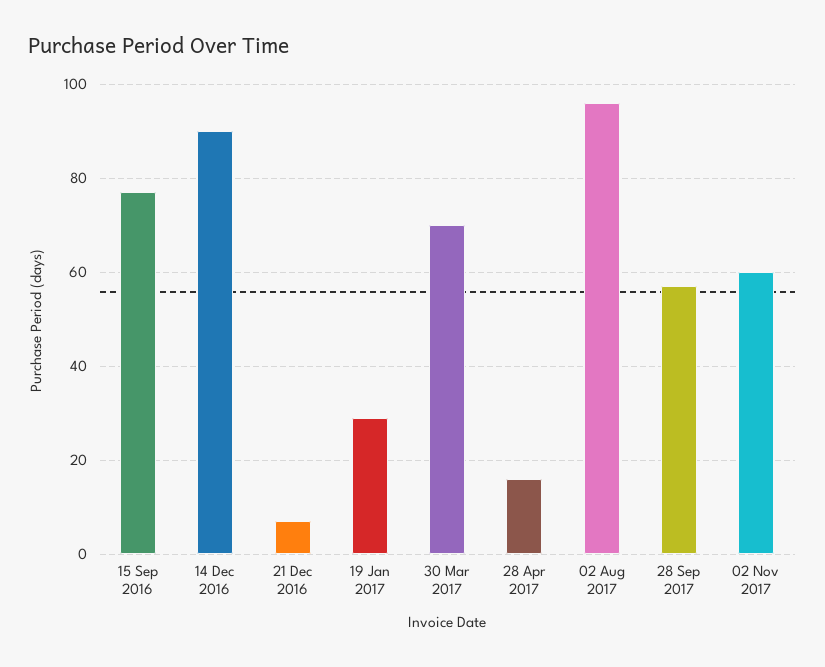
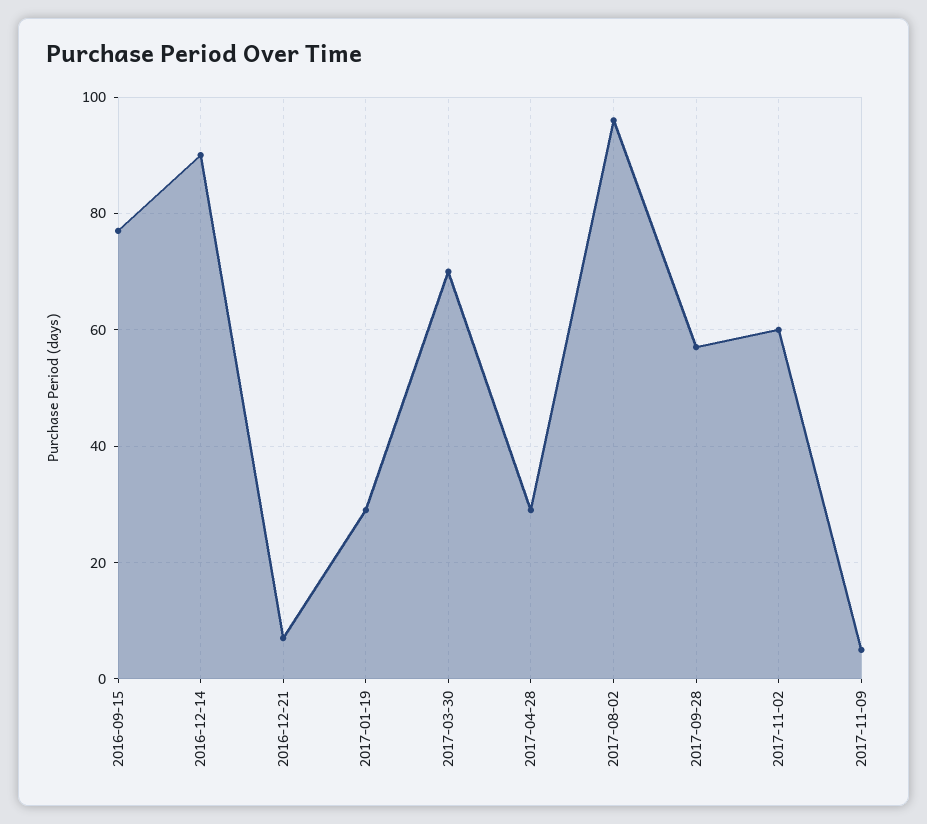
28 Apr 2017: 15 -> 30
2017-11-09: none -> 5

